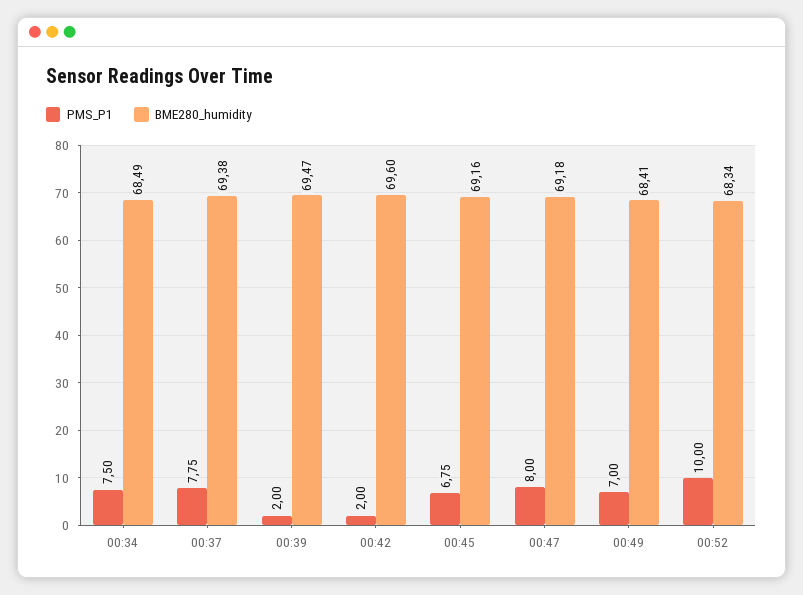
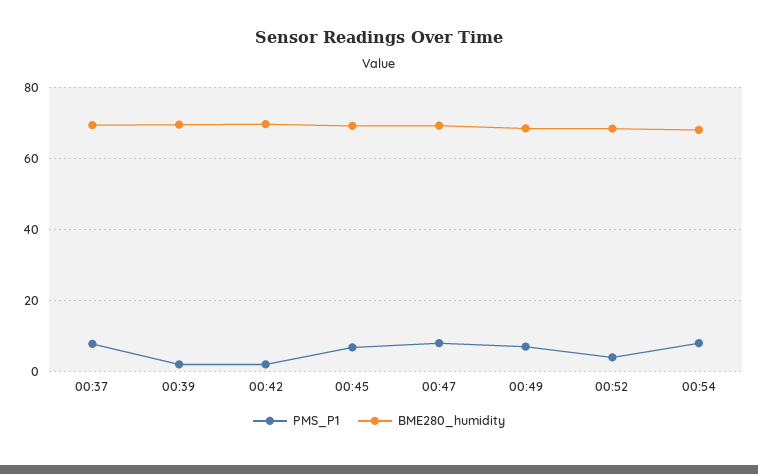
PMS_P1, 00:34: 7.5 -> none
BME280_humidity, 00:34: 68.49 -> none
PMS_P1, 00:52: 10 -> 4
PMS_P1, 00:54: none -> 8
BME280_humidity, 00:54: none -> 68

